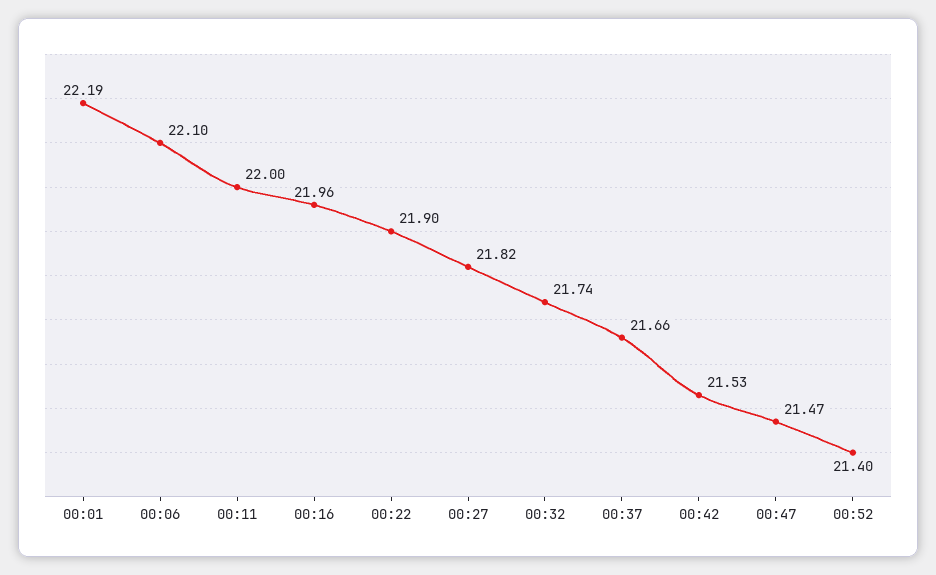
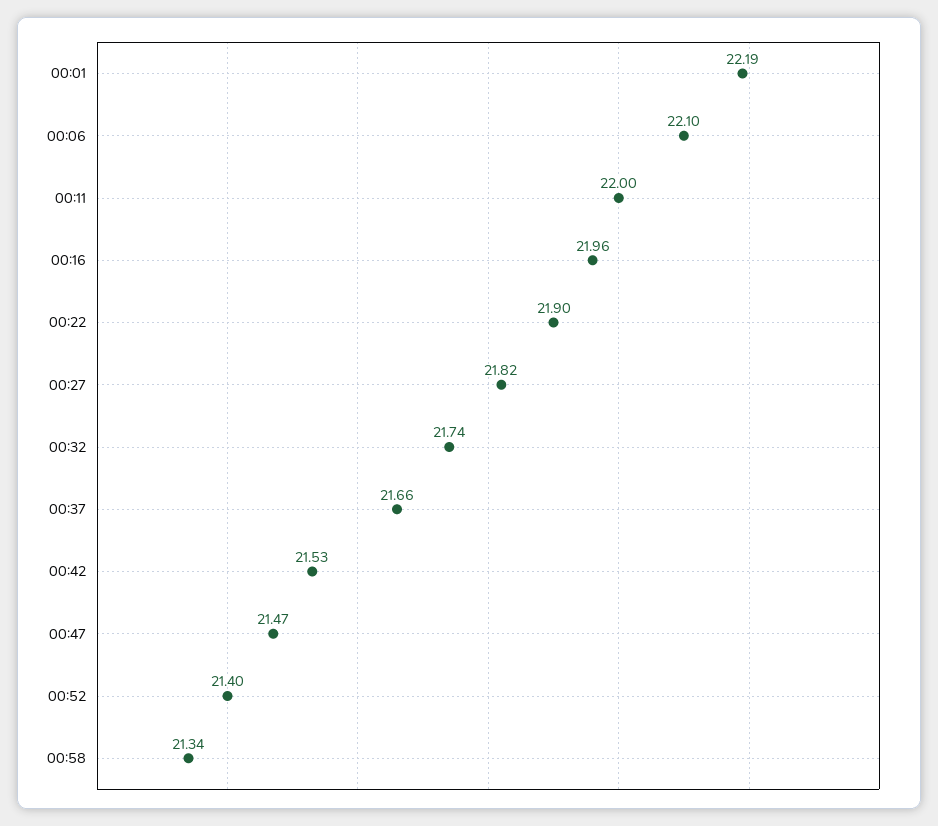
00:58: none -> 21.34

